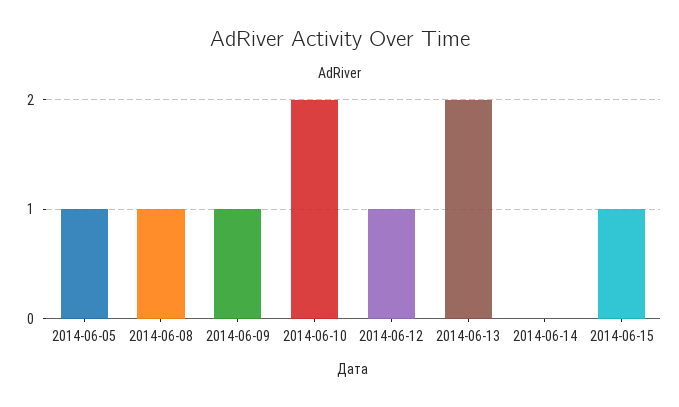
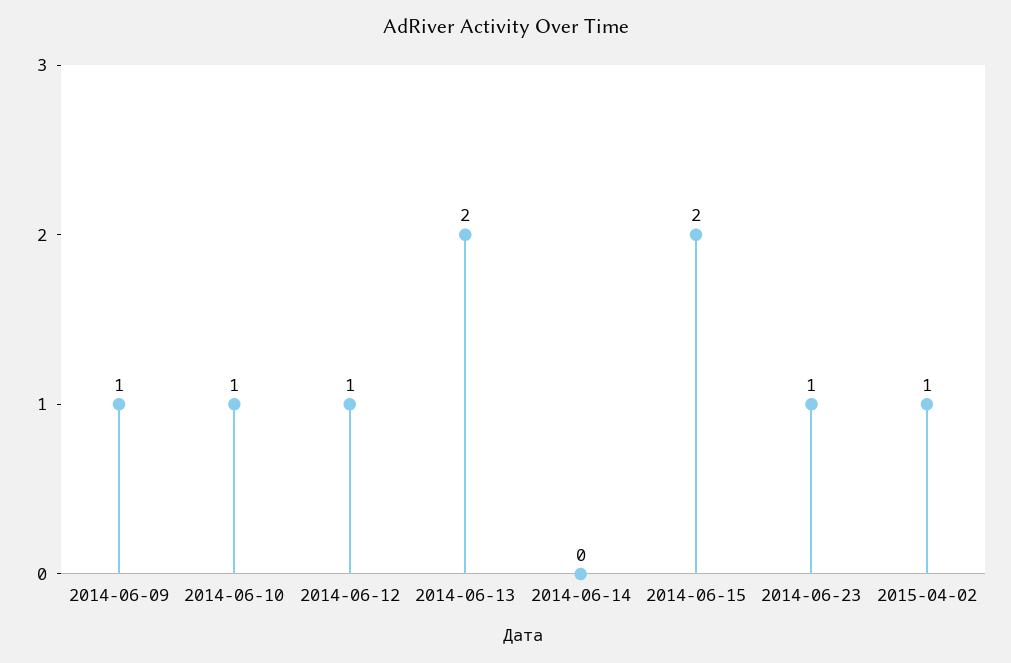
2014-06-05: 1 -> none
2014-06-08: 1 -> none
2014-06-10: 2 -> 1
2014-06-15: 1 -> 2
2014-06-23: none -> 1
2015-04-02: none -> 1

